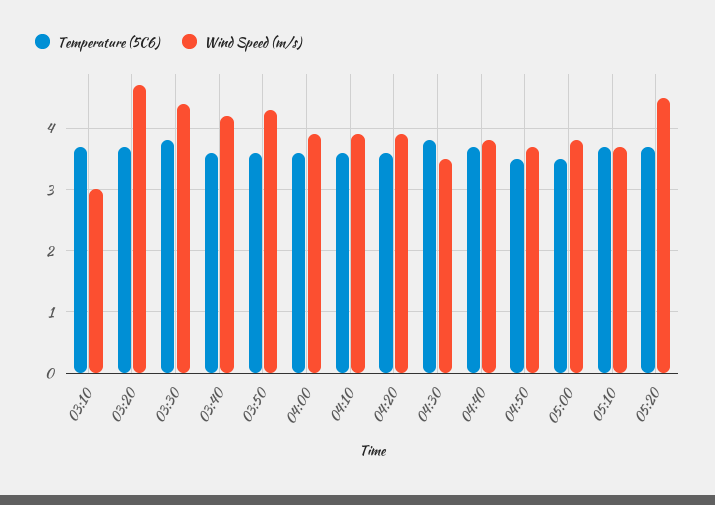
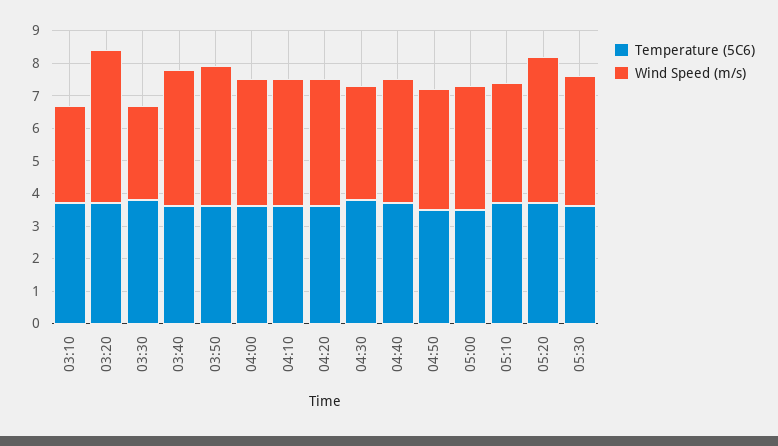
Wind Speed (m/s), 03:30: 4.4 -> 3
Temperature (5C6), 05:30: none -> 3.5
Wind Speed (m/s), 05:30: none -> 4

